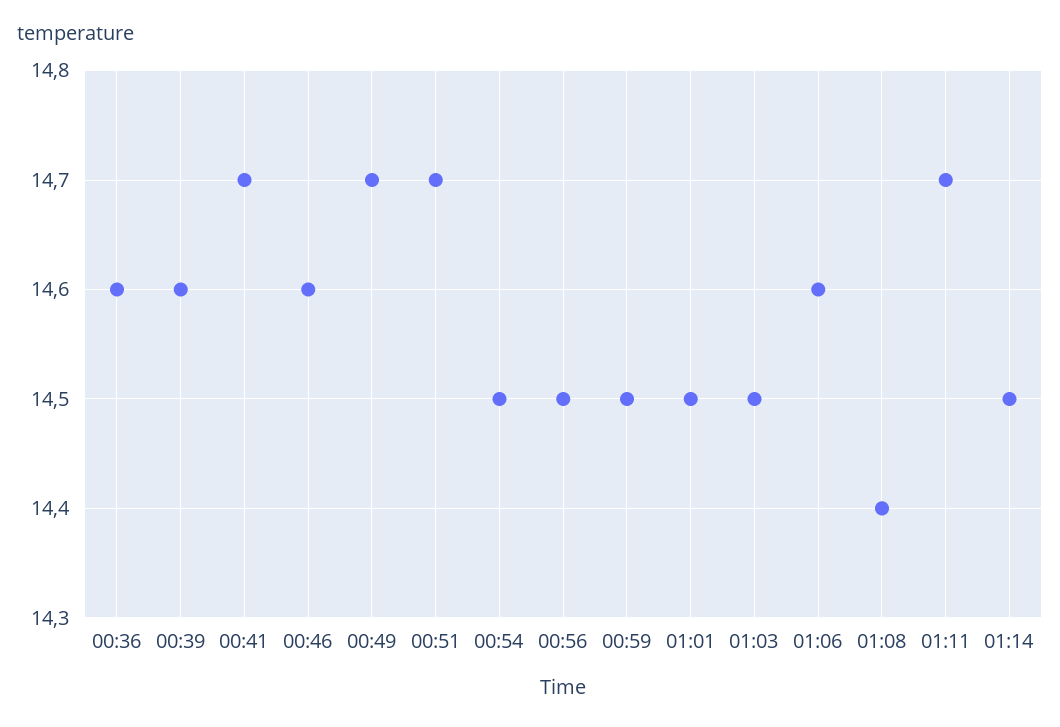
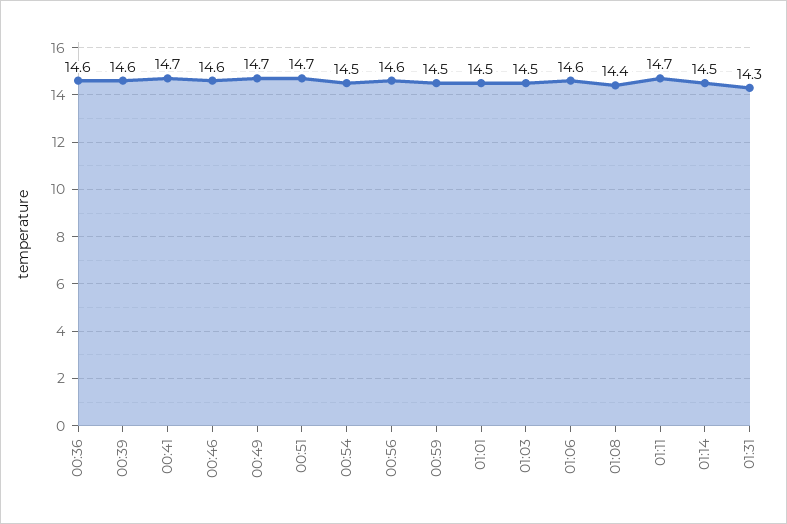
00:56: 14.5 -> 14.6
01:31: none -> 14.3

